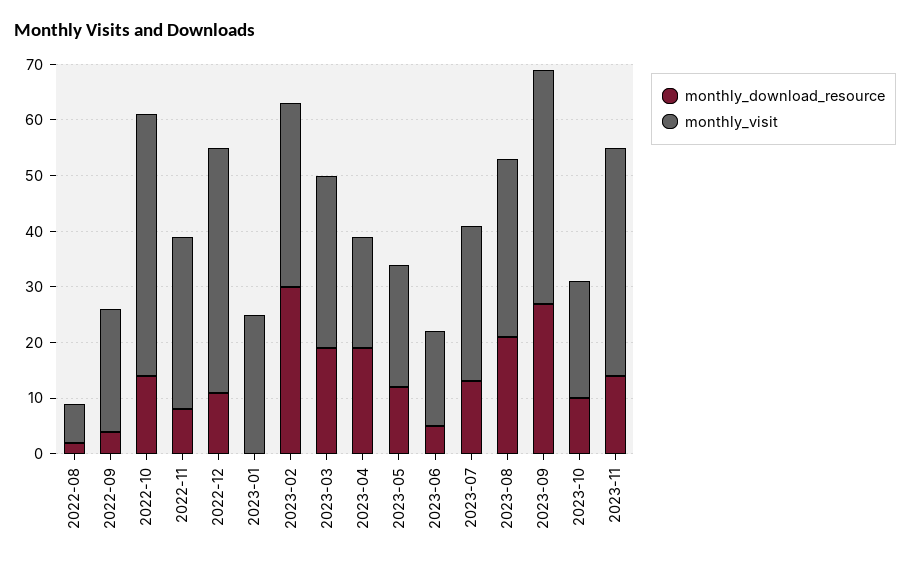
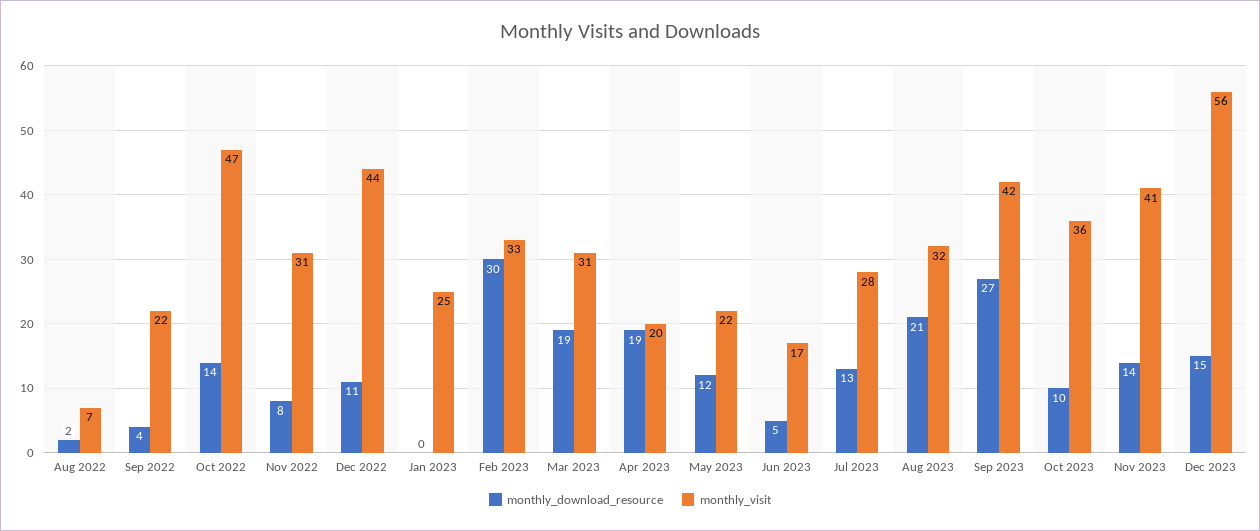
monthly_visit, 2023-10: 20 -> 36
monthly_download_resource, Dec 2023: none -> 15
monthly_visit, Dec 2023: none -> 56

